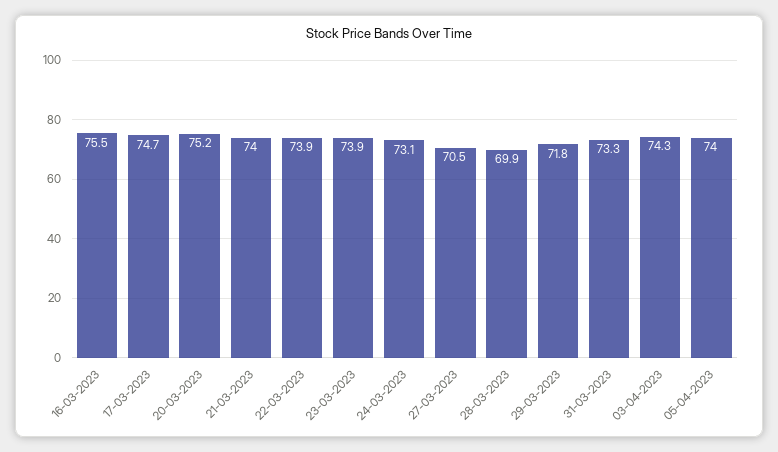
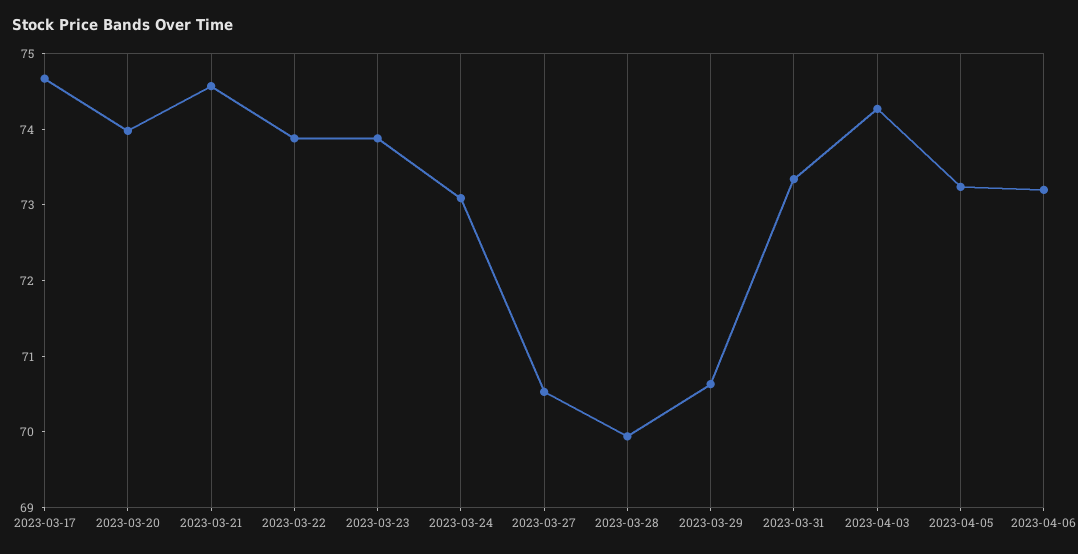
16-03-2023: 75.5 -> none
20-03-2023: 75.2 -> 74
21-03-2023: 74 -> 74.6
29-03-2023: 71.8 -> 70.6
05-04-2023: 74 -> 73.2
2023-04-06: none -> 73.2

